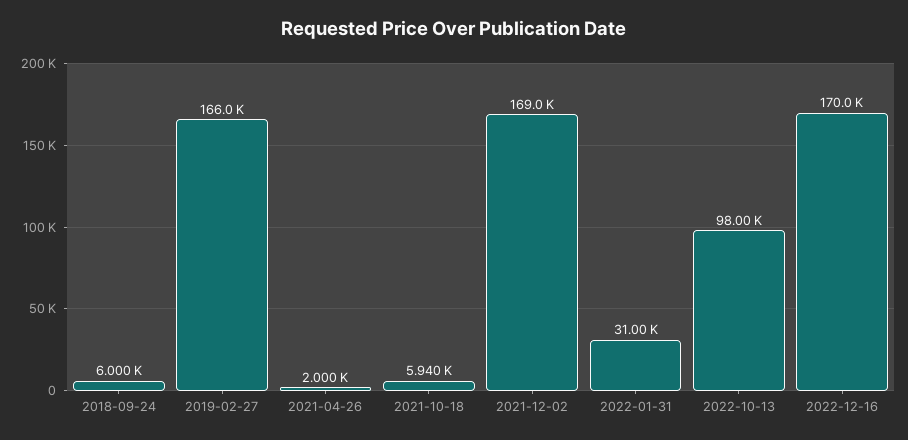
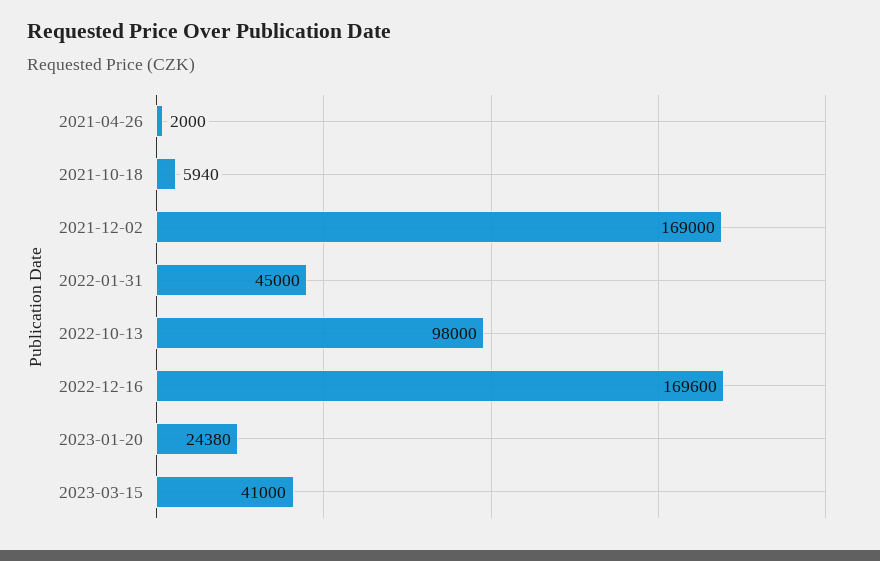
2018-09-24: 6000 -> none
2019-02-27: 166000 -> none
2022-01-31: 31000 -> 45000
2022-12-16: 170000 -> 169600
2023-01-20: none -> 24380
2023-03-15: none -> 41000

